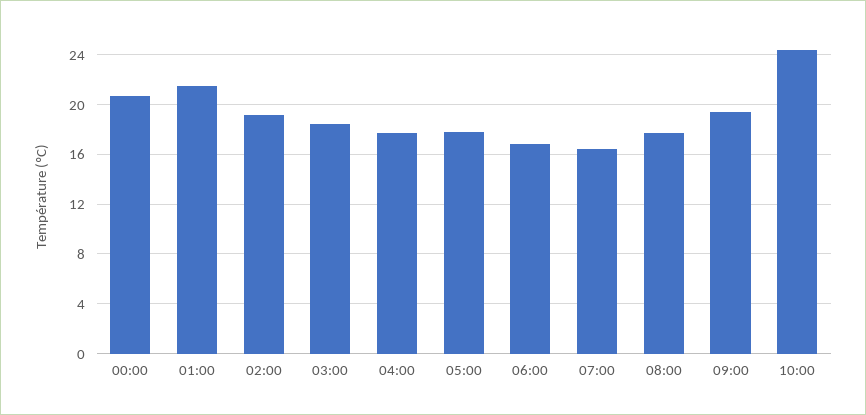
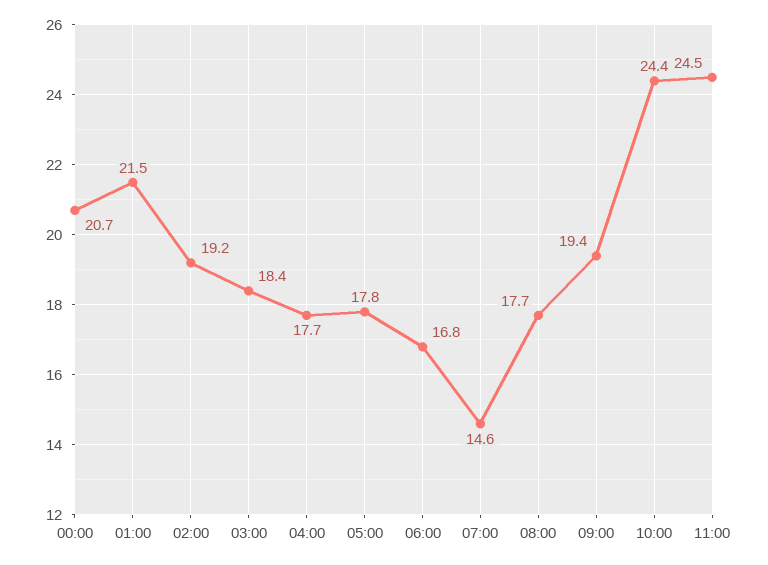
07:00: 16.5 -> 14.6
11:00: none -> 24.5

